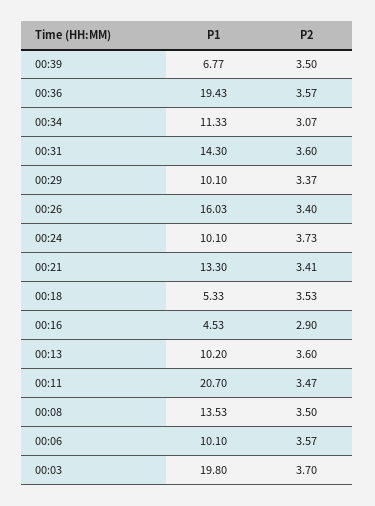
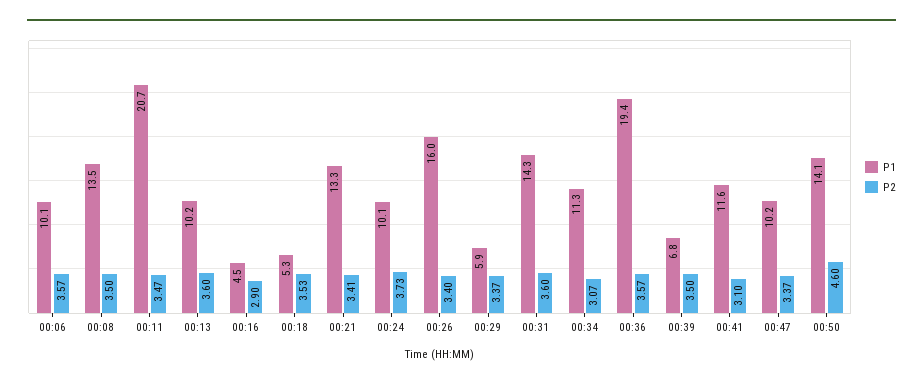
P1, 00:29: 10.1 -> 5.9
P1, 00:03: 19.8 -> none
P2, 00:03: 3.7 -> none
P1, 00:41: none -> 11.6
P2, 00:41: none -> 3.1
P1, 00:47: none -> 10.2
P2, 00:47: none -> 3.37
P1, 00:50: none -> 14.1
P2, 00:50: none -> 4.6

